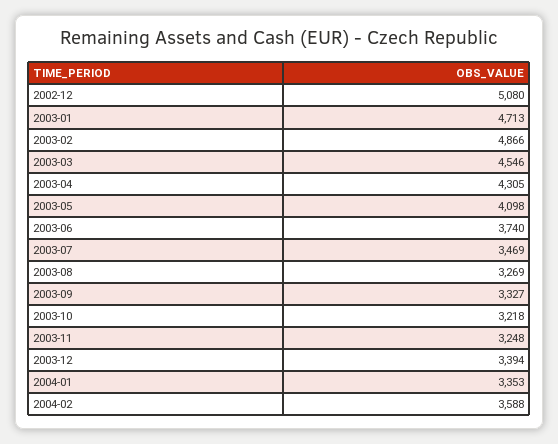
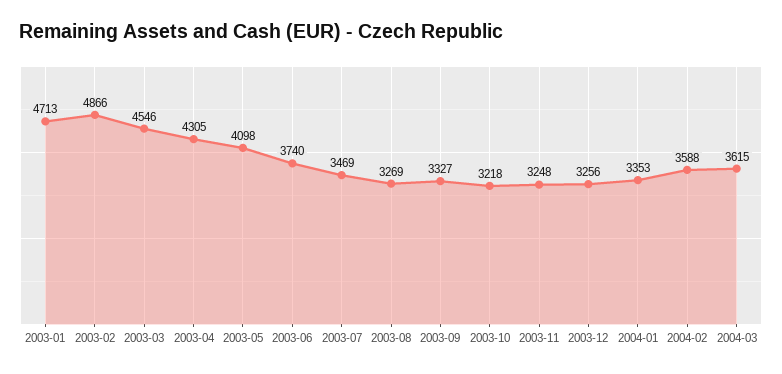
2002-12: 5080 -> none
2003-12: 3394 -> 3256
2004-03: none -> 3615

